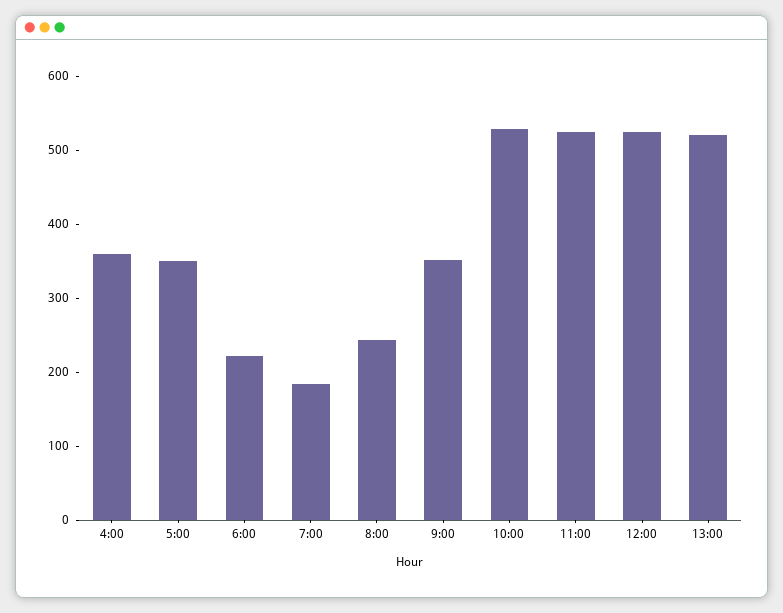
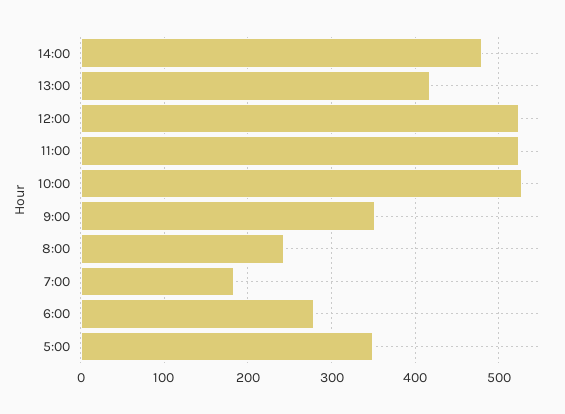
4:00: 360 -> none
6:00: 220 -> 280
13:00: 520 -> 420
14:00: none -> 480

